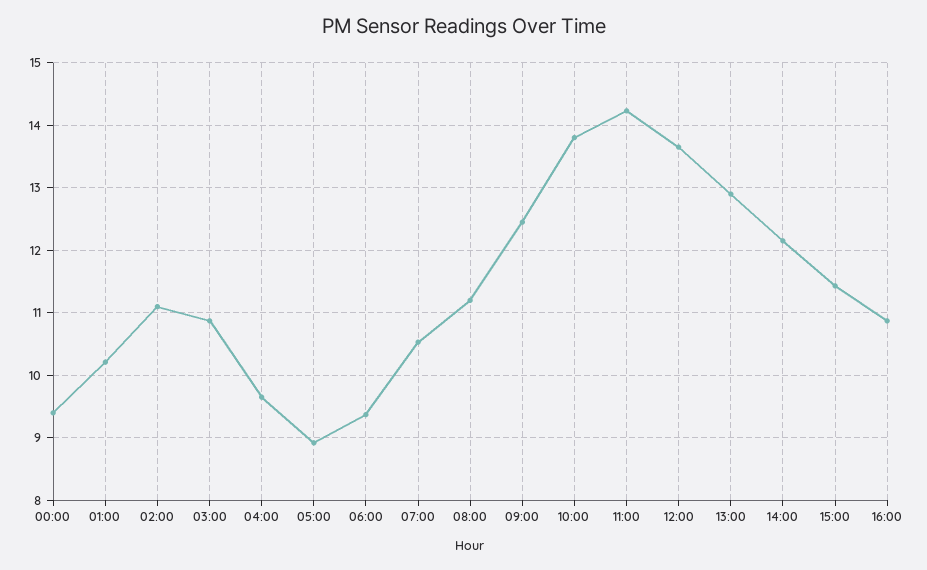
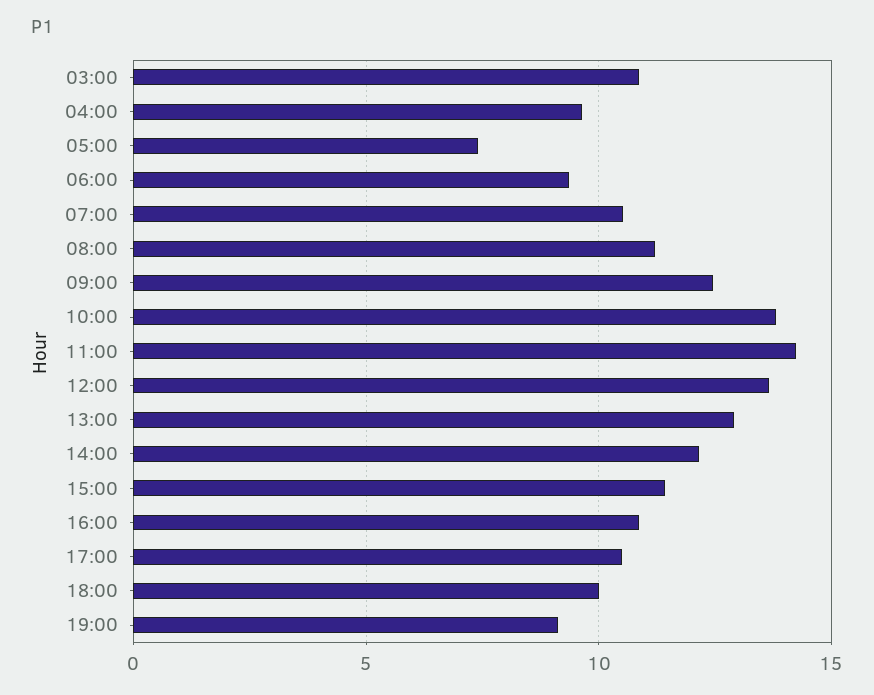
00:00: 9.4 -> none
01:00: 10.2 -> none
02:00: 11.1 -> none
05:00: 8.9 -> 7.5
17:00: none -> 10.5
18:00: none -> 10
19:00: none -> 9

